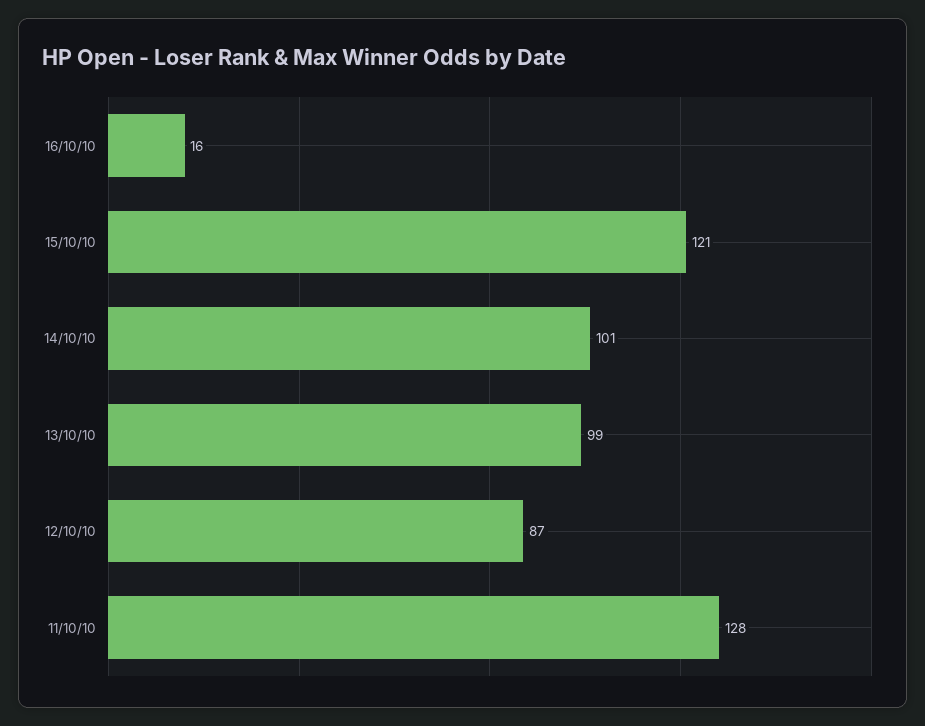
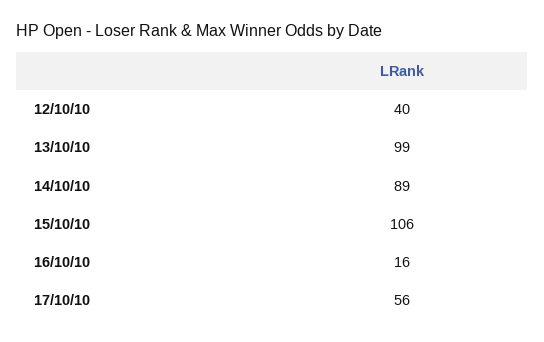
15/10/10: 121 -> 106
14/10/10: 101 -> 89
12/10/10: 87 -> 40
11/10/10: 128 -> none
17/10/10: none -> 56

